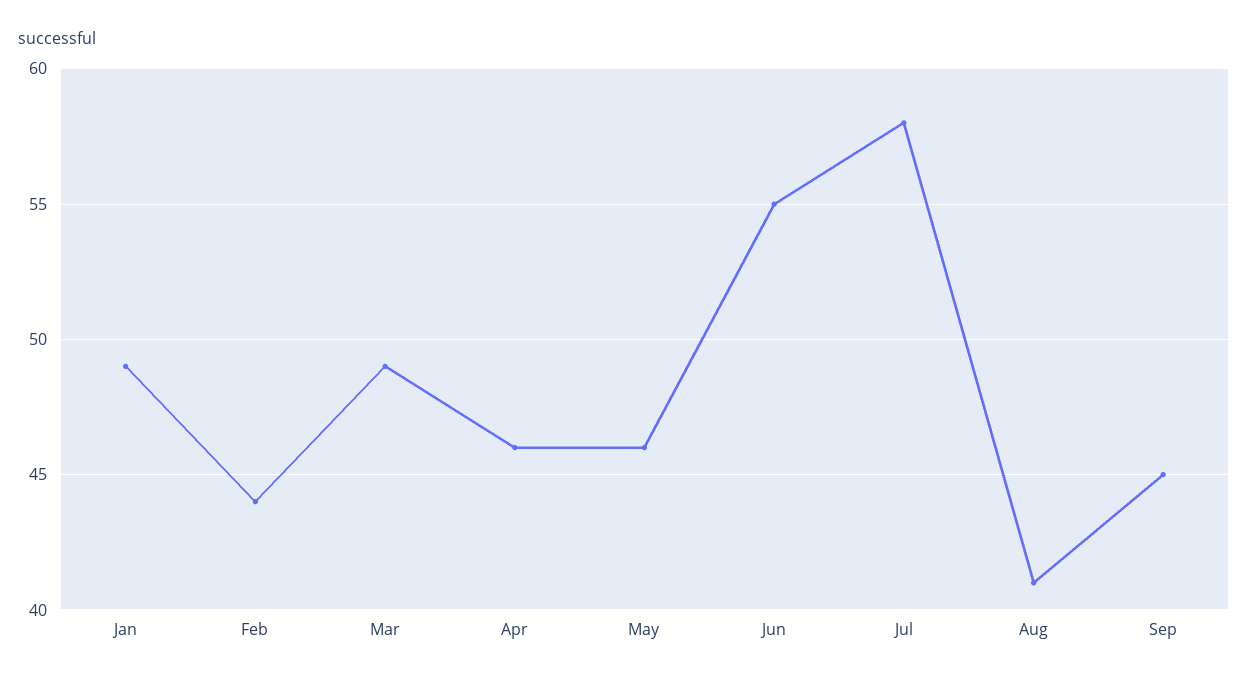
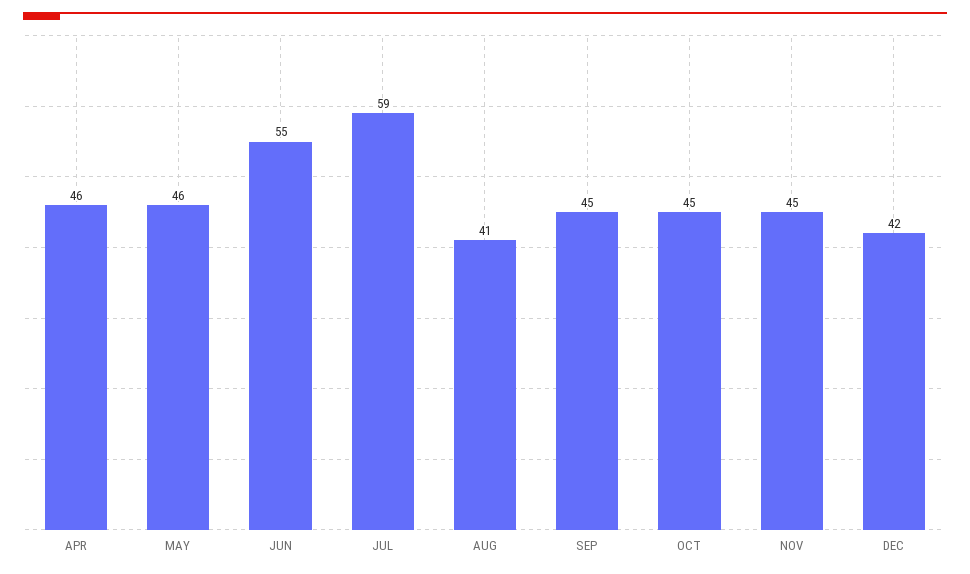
Jan: 49 -> none
Feb: 44 -> none
Mar: 49 -> none
Jul: 58 -> 59
OCT: none -> 45
NOV: none -> 45
DEC: none -> 42

